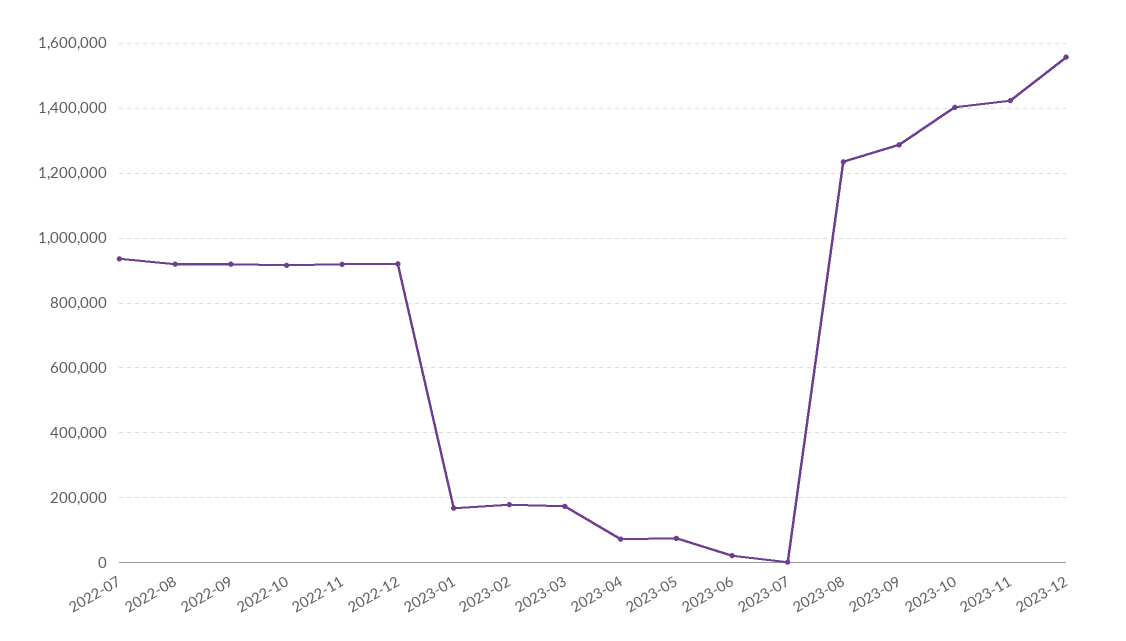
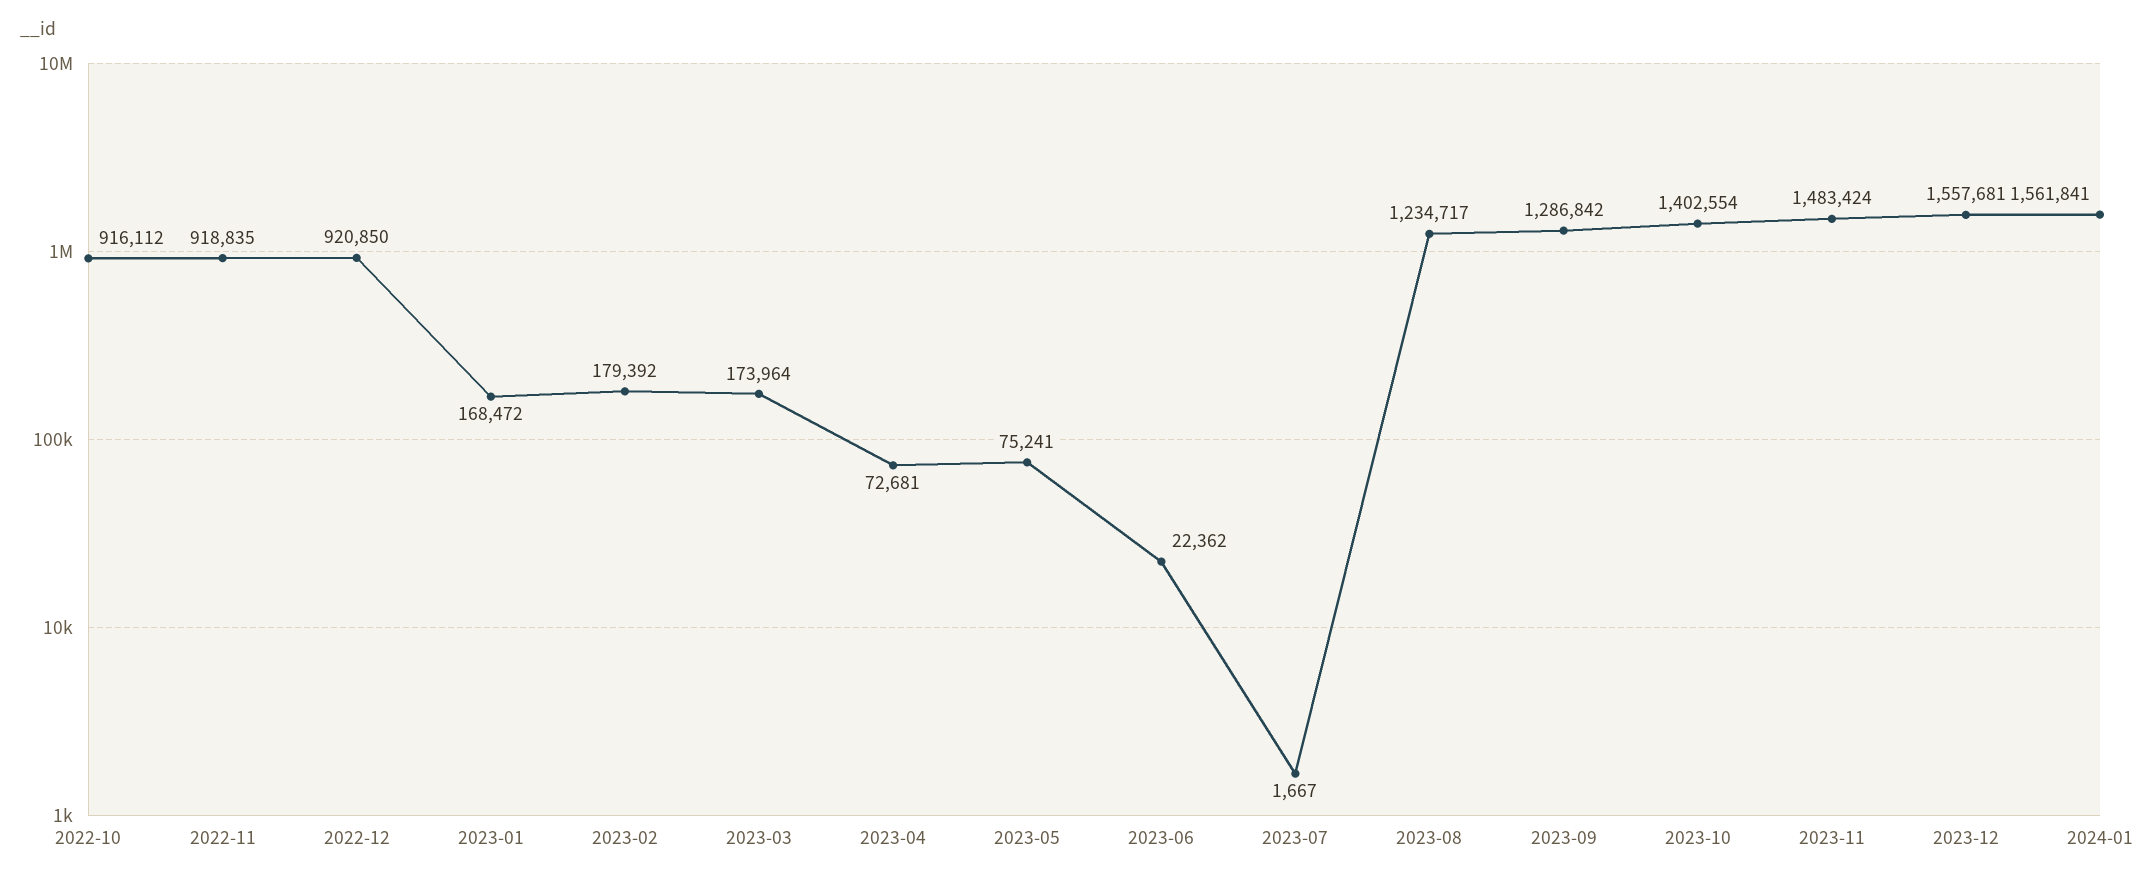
2022-07: 940000 -> none
2022-08: 920000 -> none
2022-09: 920000 -> none
2023-11: 1420000 -> 1483424
2024-01: none -> 1561841

